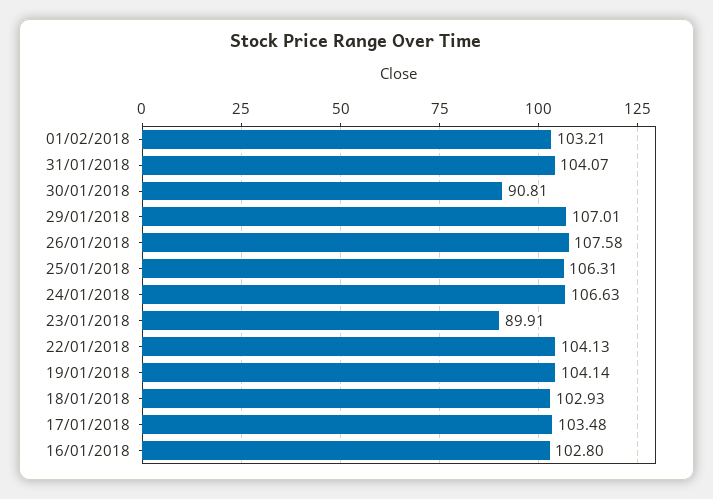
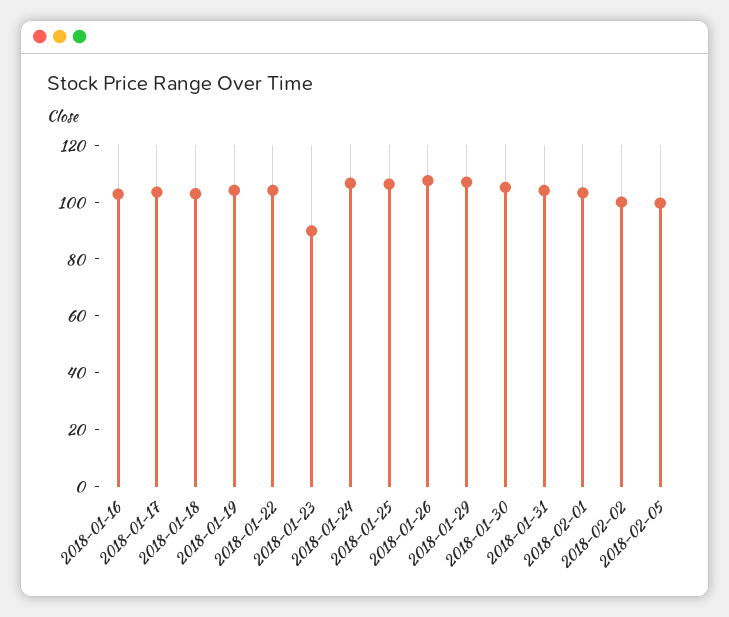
30/01/2018: 90.81 -> 105
2018-02-02: none -> 100
2018-02-05: none -> 100

